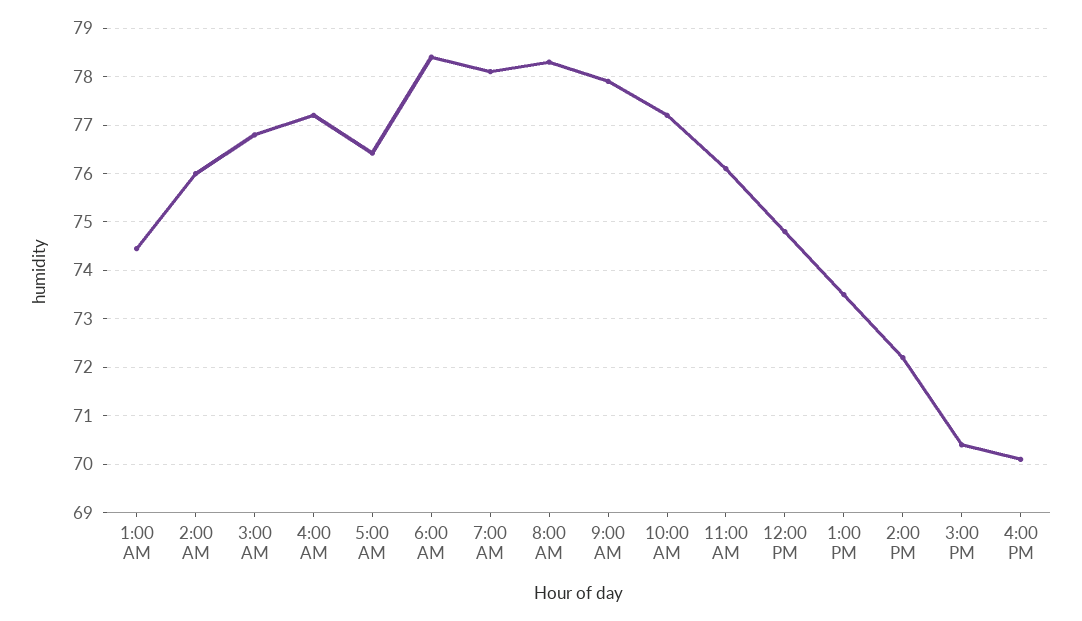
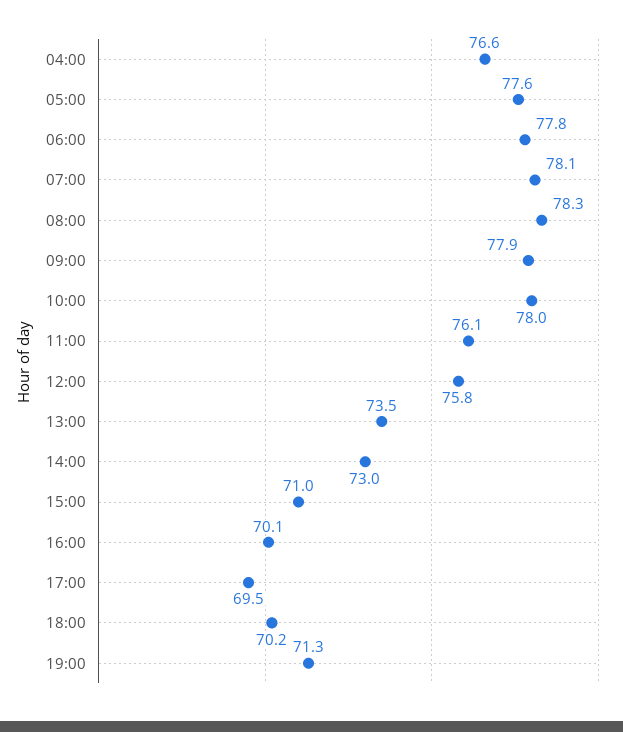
1:00 AM: 74.4 -> none
2:00 AM: 76 -> none
3:00 AM: 76.8 -> none
4:00 AM: 77.2 -> 76.6
5:00 AM: 76.4 -> 77.6
6:00 AM: 78.4 -> 77.8
10:00 AM: 77.2 -> 78
12:00 PM: 74.8 -> 75.8
2:00 PM: 72.2 -> 73
3:00 PM: 70.4 -> 71
17:00: none -> 69.5
18:00: none -> 70.2
19:00: none -> 71.3

